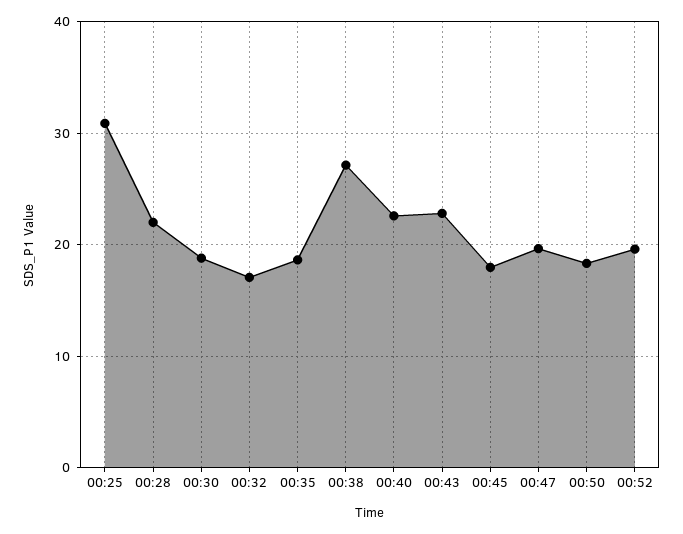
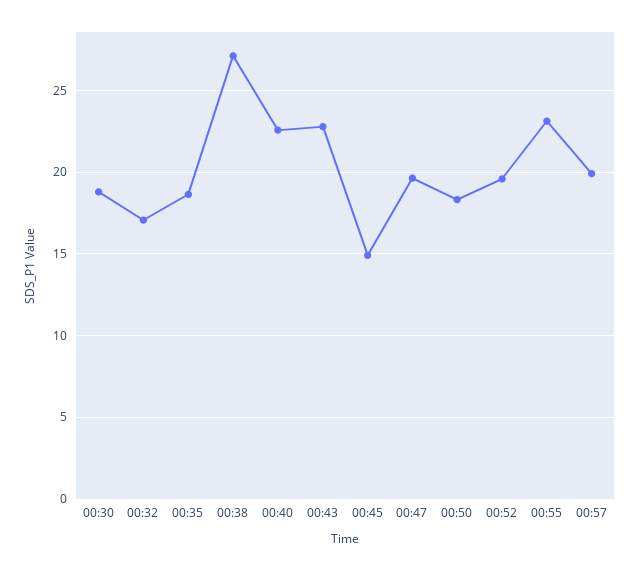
00:25: 31 -> none
00:28: 22 -> none
00:45: 18 -> 15
00:55: none -> 23
00:57: none -> 20

